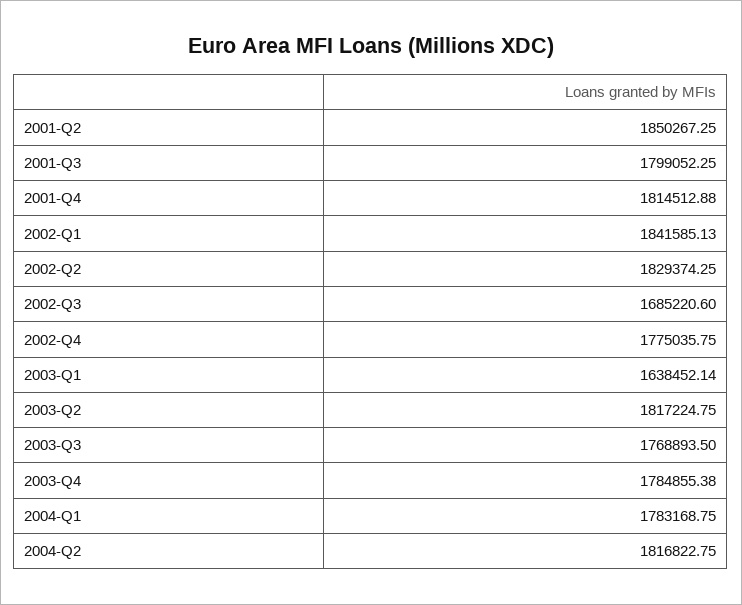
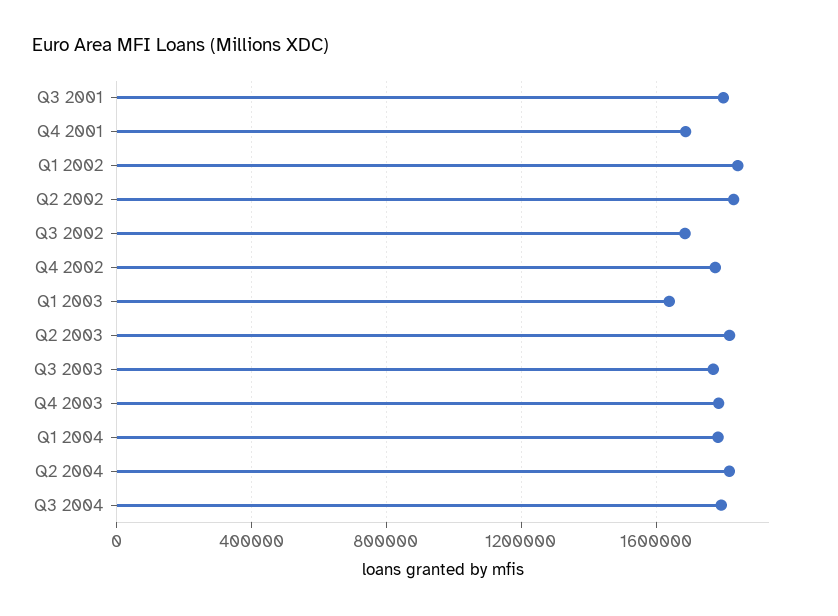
2001-Q2: 1850267.25 -> none
2001-Q4: 1814512.88 -> 1700000
Q3 2004: none -> 1800000

